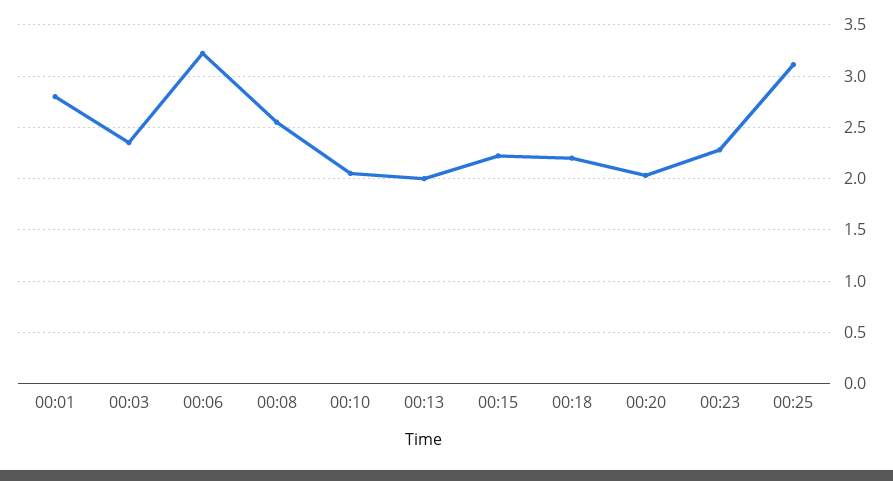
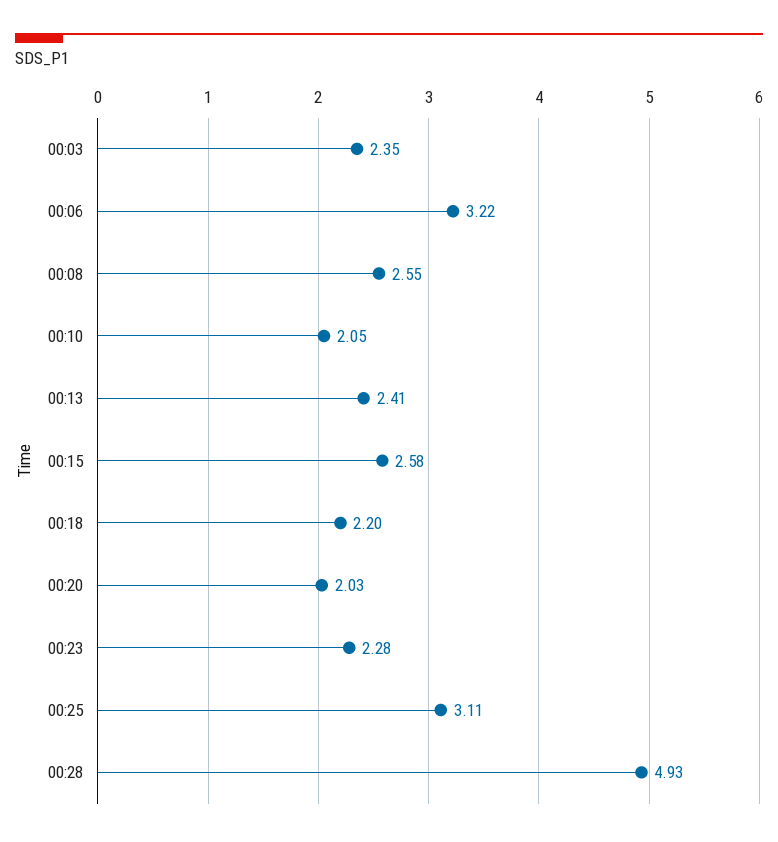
00:01: 2.8 -> none
00:13: 2 -> 2.41
00:15: 2.2 -> 2.58
00:28: none -> 4.93

